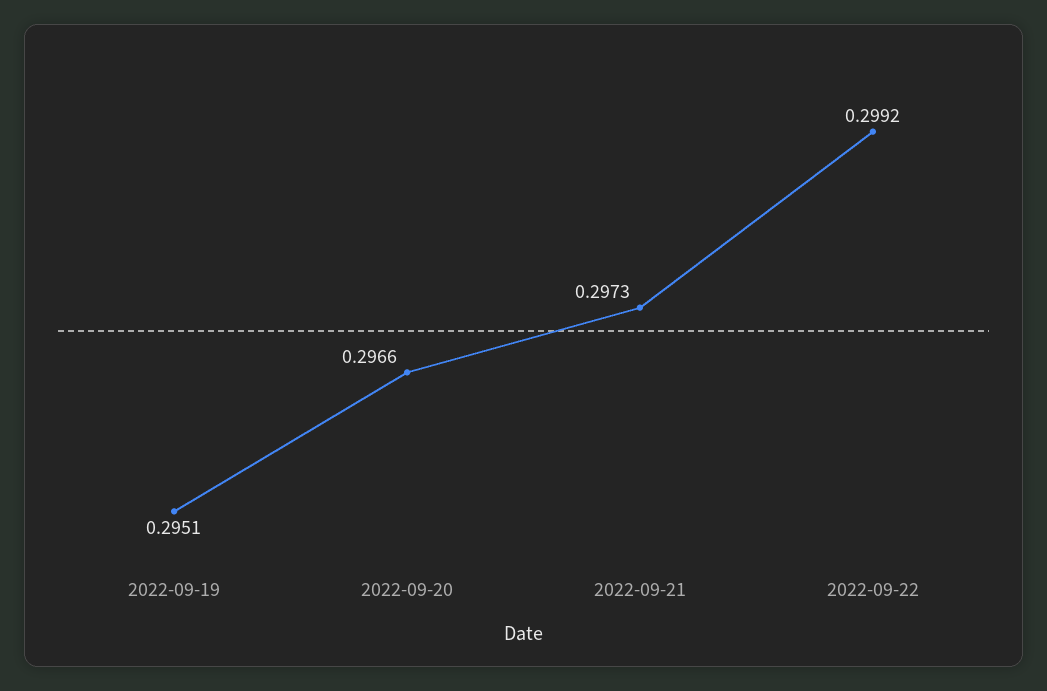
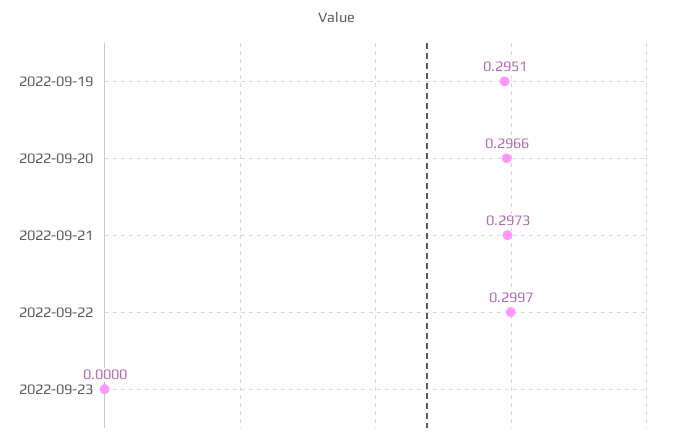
2022-09-22: 0.2992 -> 0.2997
2022-09-23: none -> 0

